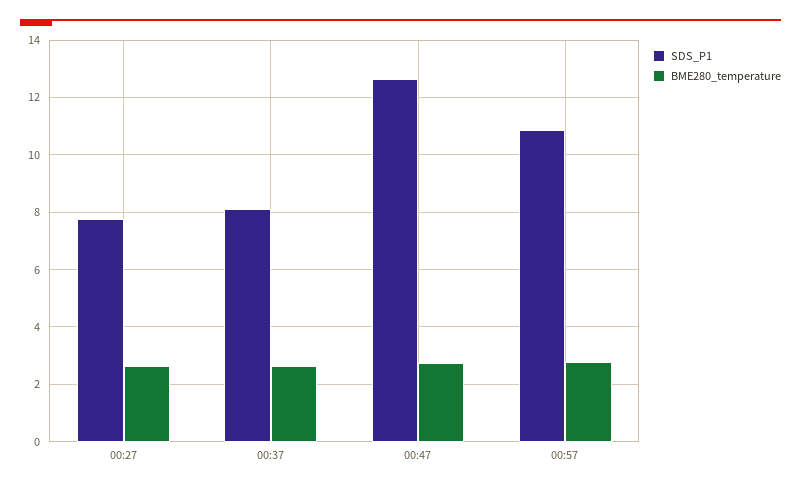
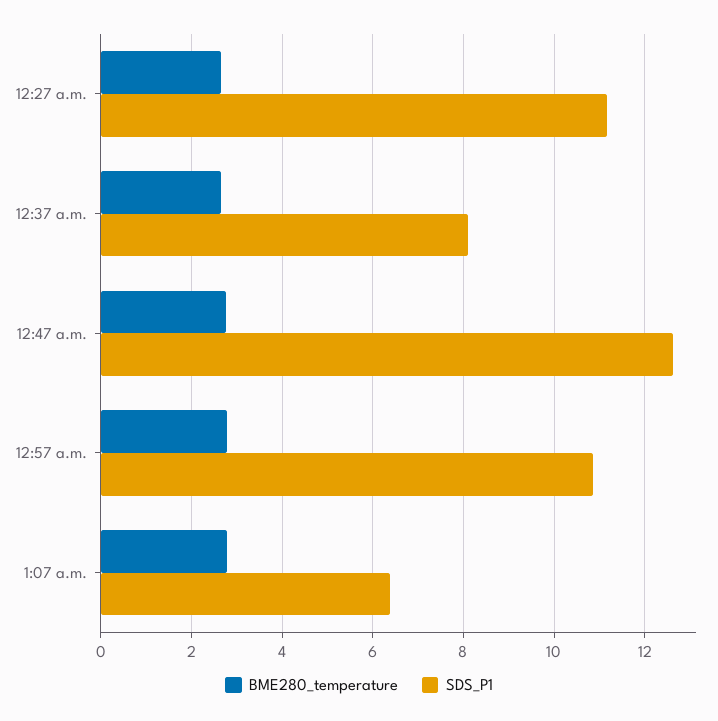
SDS_P1, 00:27: 7.75 -> 11.2
BME280_temperature, 1:07 a.m.: none -> 2.8
SDS_P1, 1:07 a.m.: none -> 6.4

